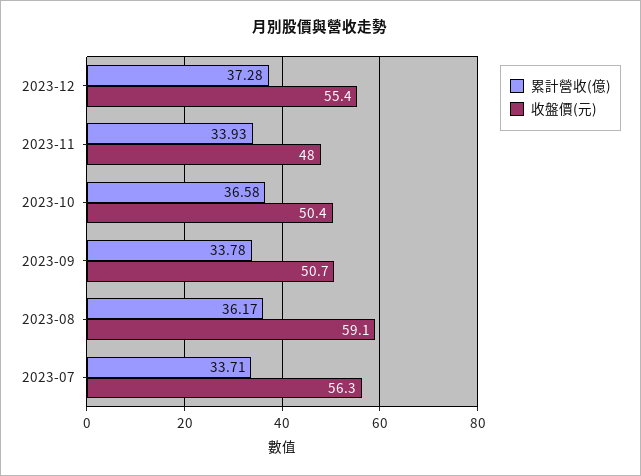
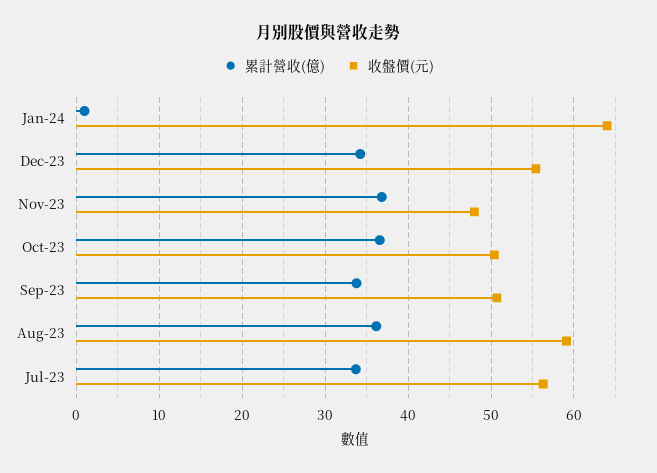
累計營收(億), 2023-12: 37.28 -> 34
累計營收(億), 2023-11: 33.93 -> 37
累計營收(億), Jan-24: none -> 1
收盤價(元), Jan-24: none -> 64

